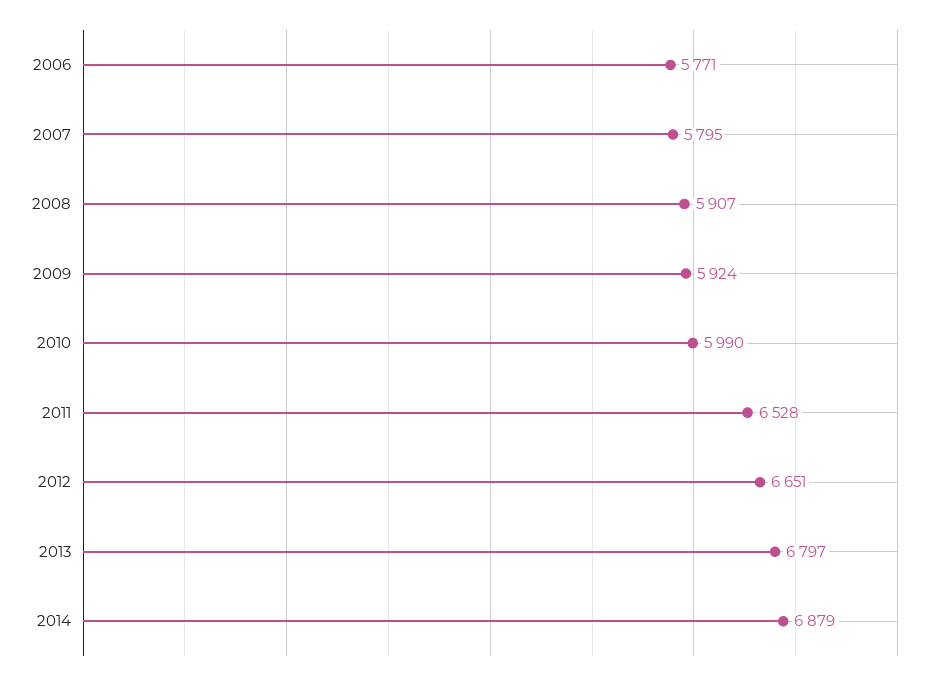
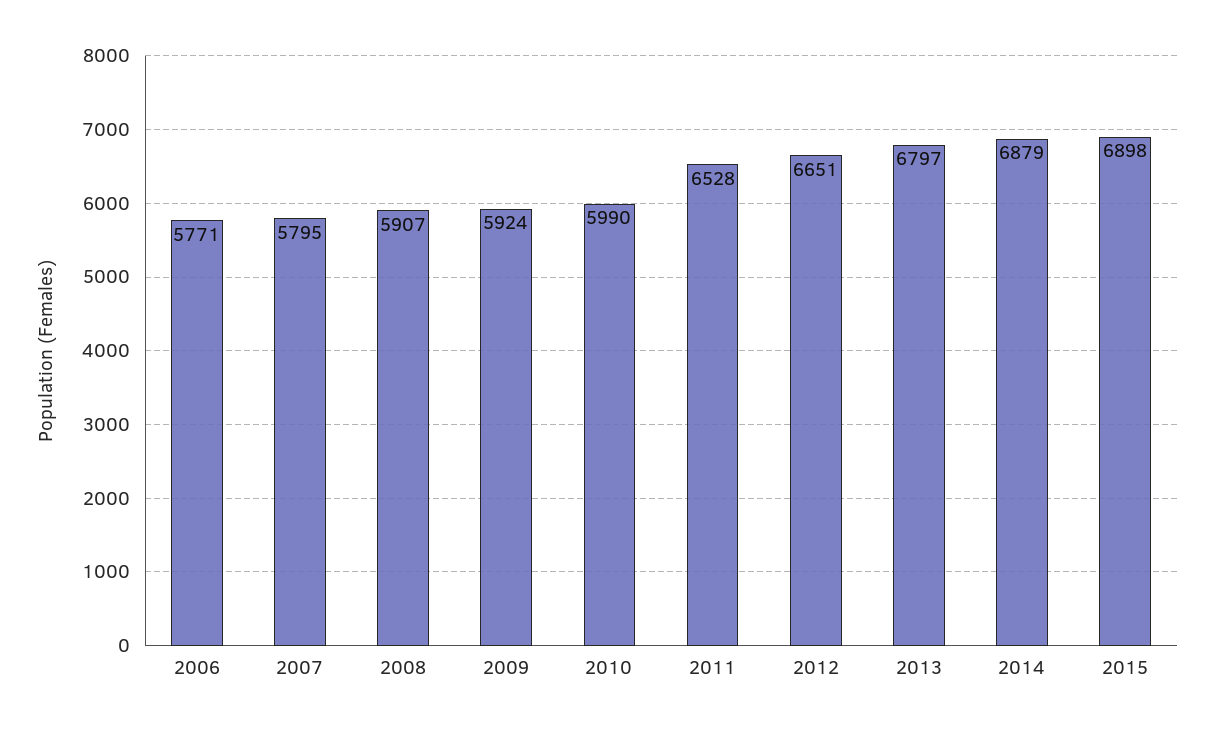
2015: none -> 6898

